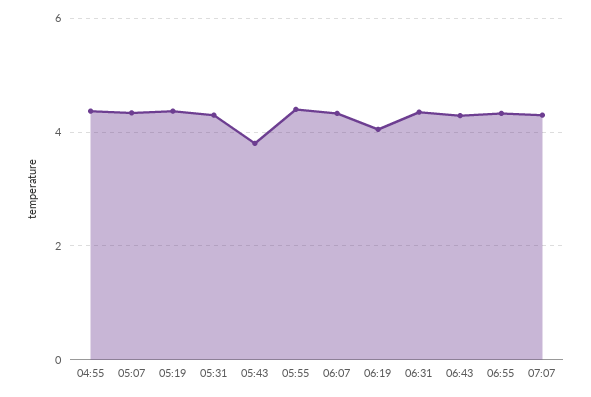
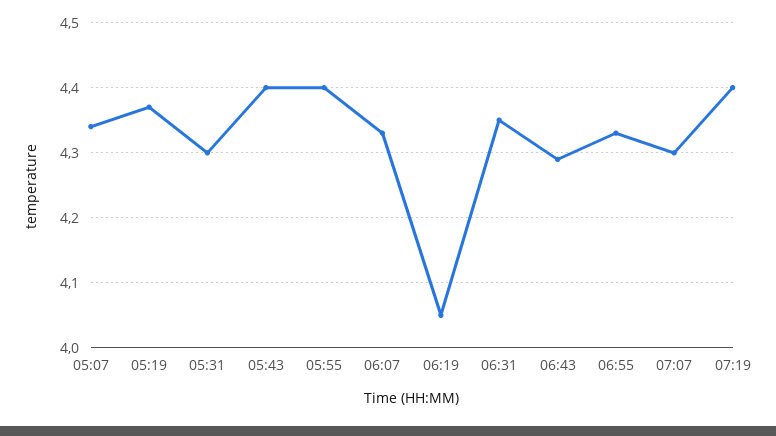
04:55: 4.4 -> none
05:43: 3.8 -> 4.4
07:19: none -> 4.4

